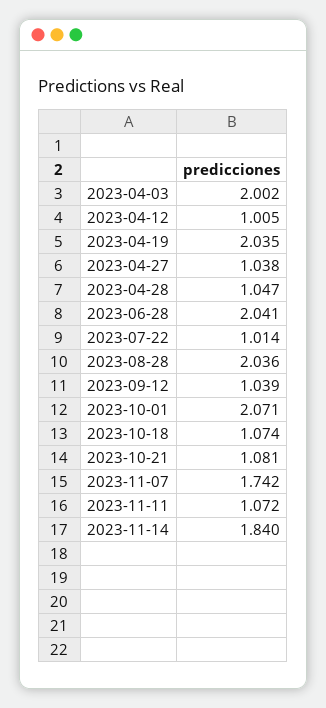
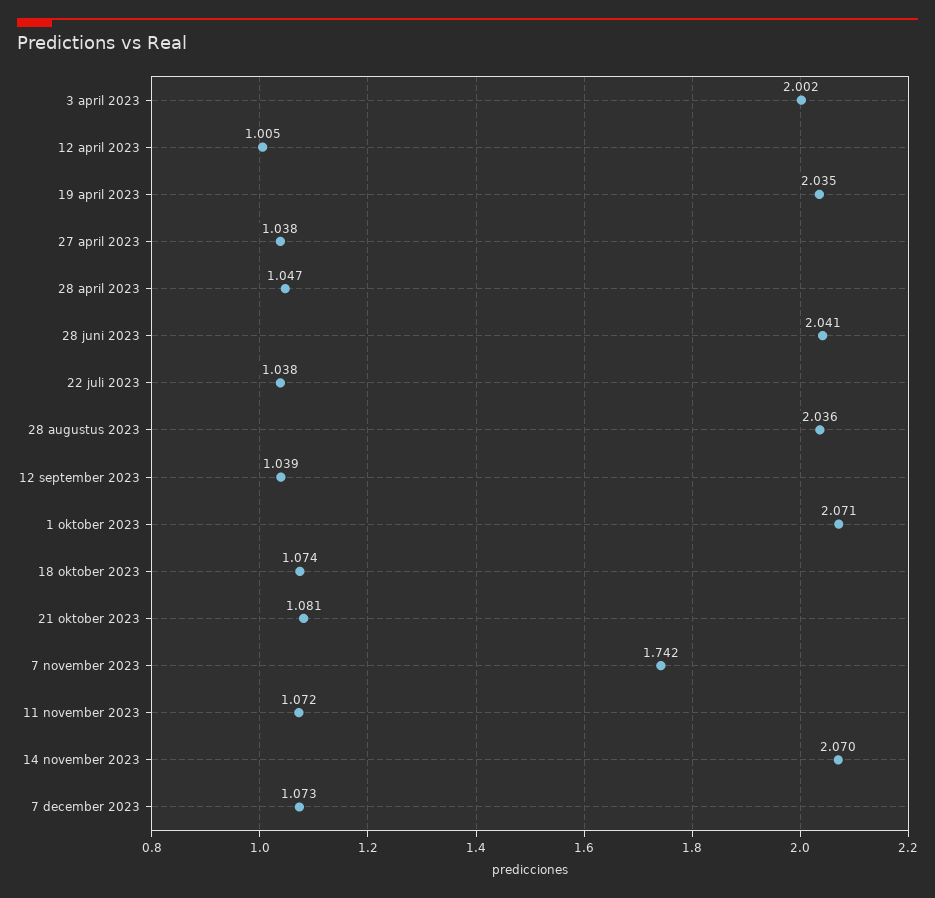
2023-07-22: 1.014 -> 1.038
2023-11-14: 1.84 -> 2.07
7 december 2023: none -> 1.073

